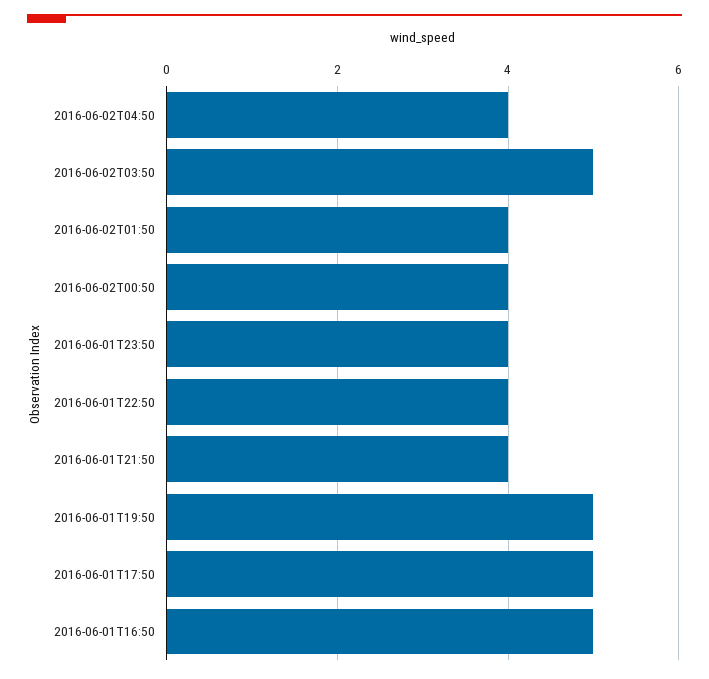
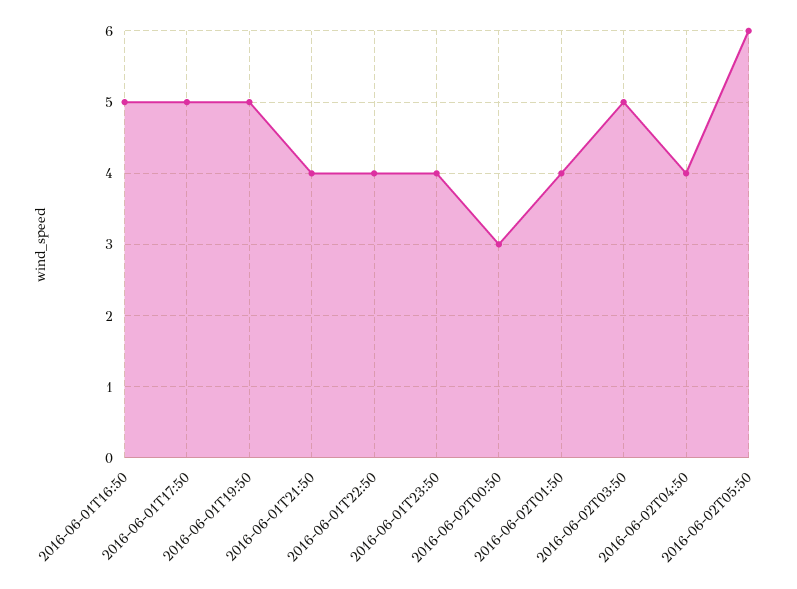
2016-06-02T00:50: 4 -> 3
2016-06-02T05:50: none -> 6

